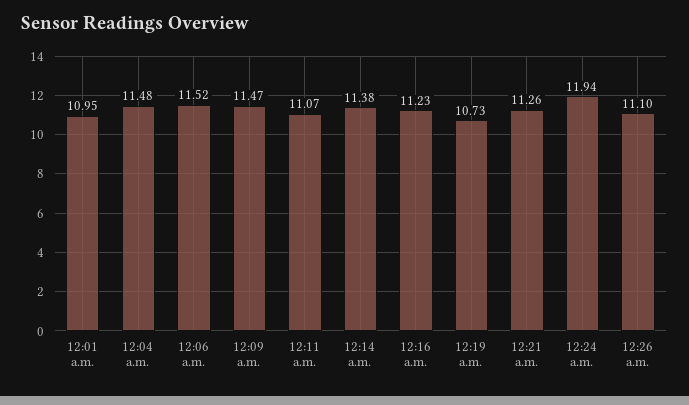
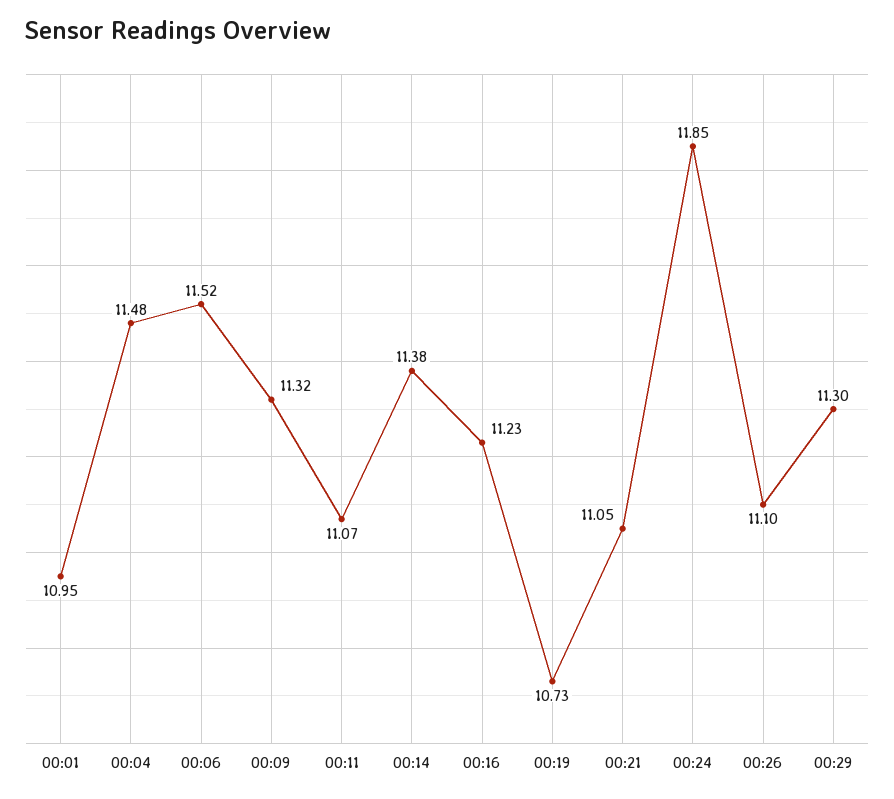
12:09 a.m.: 11.47 -> 11.32
12:21 a.m.: 11.26 -> 11.05
12:24 a.m.: 11.94 -> 11.85
00:29: none -> 11.3

